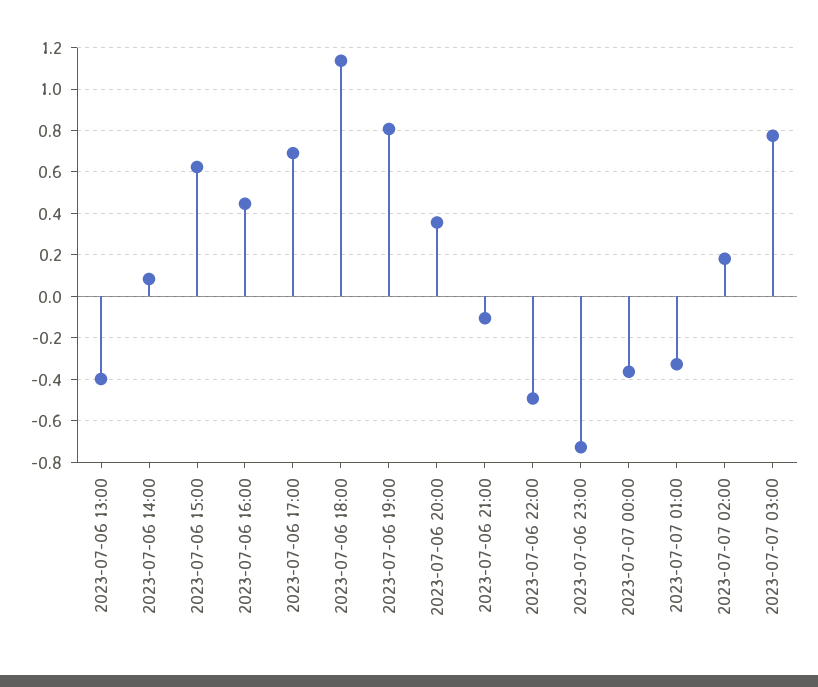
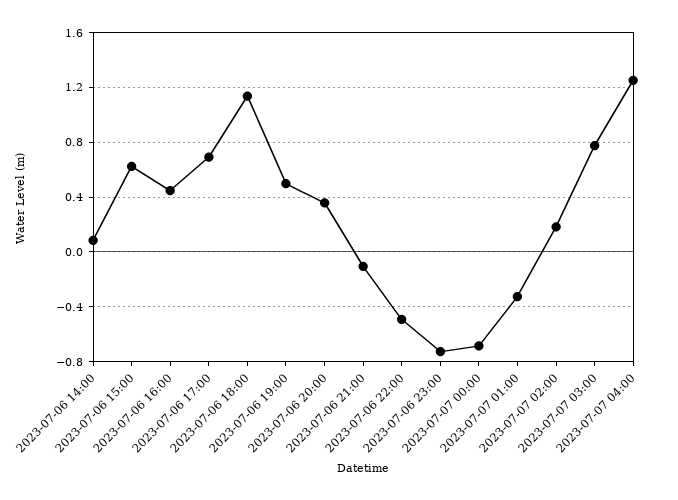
2023-07-06 13:00: -0.4 -> none
2023-07-06 19:00: 0.8 -> 0.5
2023-07-07 00:00: -0.35 -> -0.7
2023-07-07 04:00: none -> 1.25

